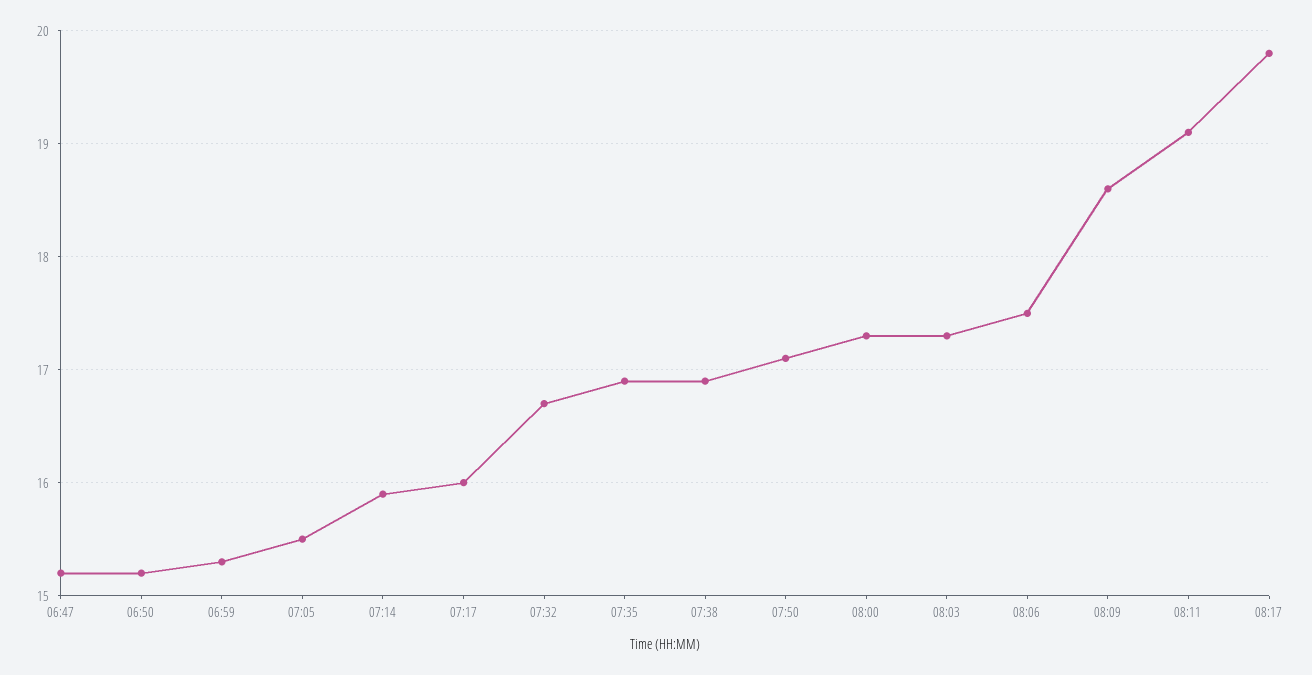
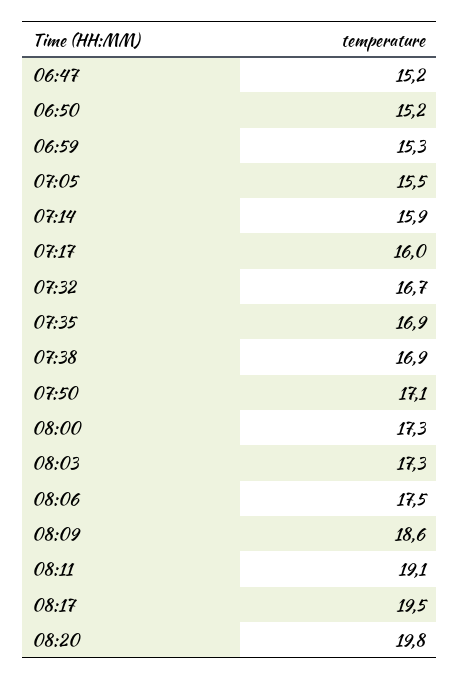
08:17: 19.8 -> 19.5
08:20: none -> 19.8

